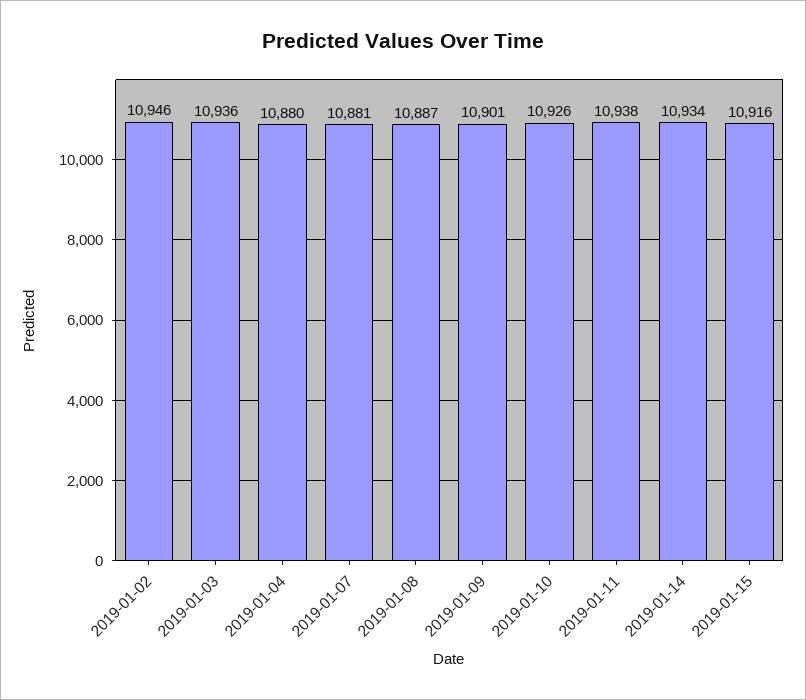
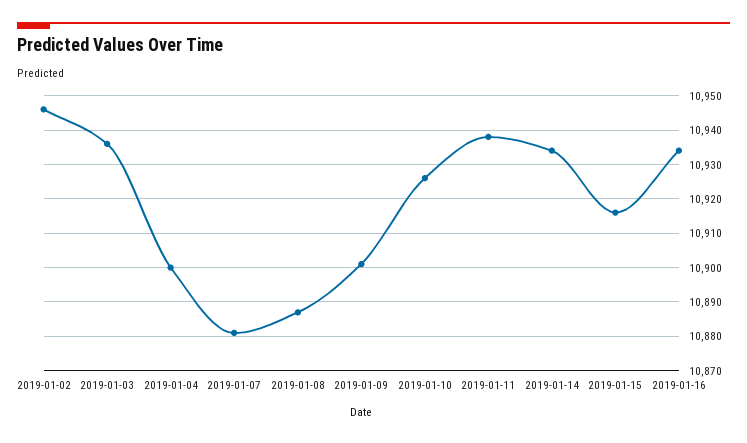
2019-01-04: 10880 -> 10900
2019-01-16: none -> 10935

